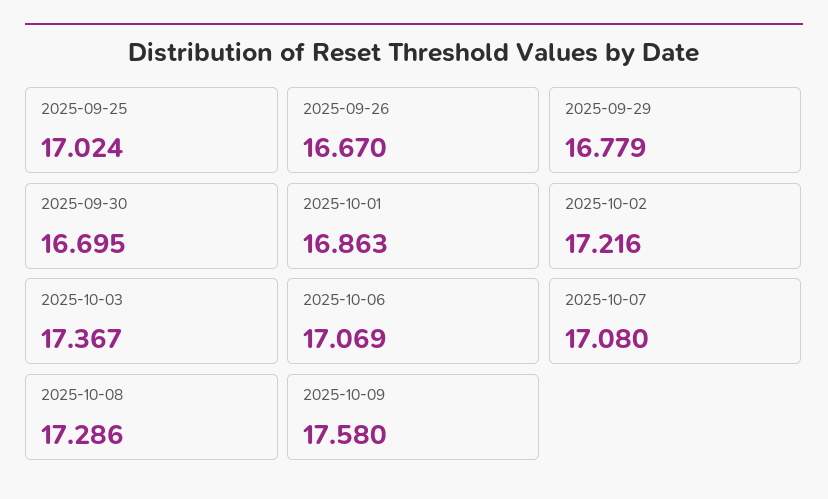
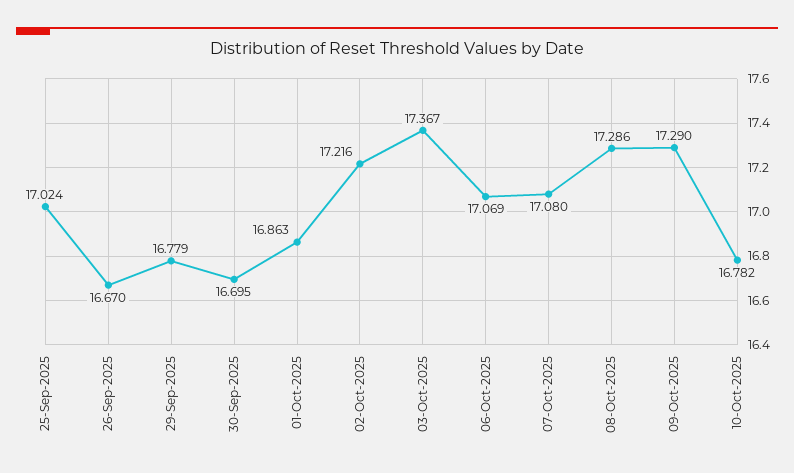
2025-10-09: 17.58 -> 17.29
10-Oct-2025: none -> 16.782

